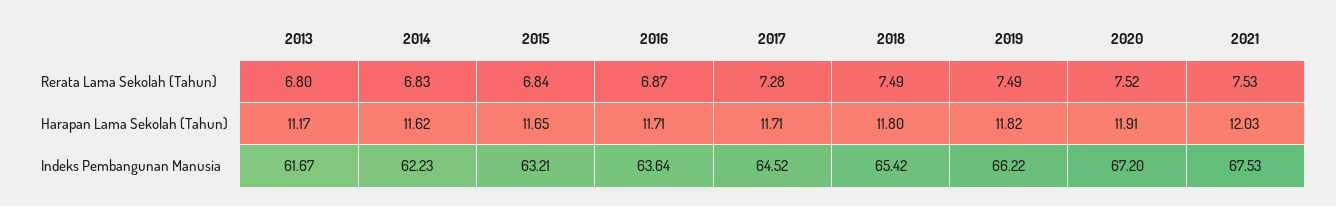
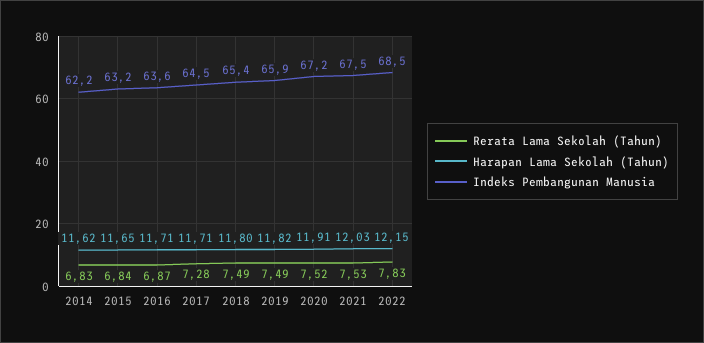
Rerata Lama Sekolah (Tahun), 2013: 6.8 -> none
Harapan Lama Sekolah (Tahun), 2013: 11.17 -> none
Indeks Pembangunan Manusia, 2013: 61.67 -> none
Indeks Pembangunan Manusia, 2019: 66.22 -> 65.9
Rerata Lama Sekolah (Tahun), 2022: none -> 7.83
Harapan Lama Sekolah (Tahun), 2022: none -> 12.15
Indeks Pembangunan Manusia, 2022: none -> 68.5

